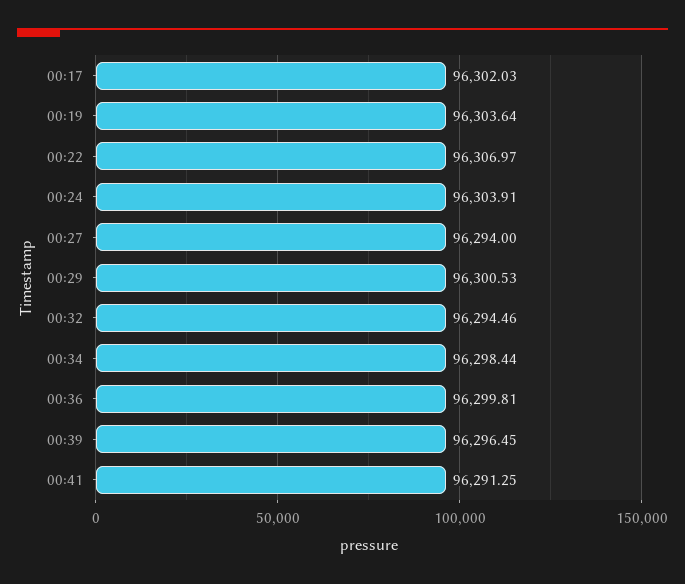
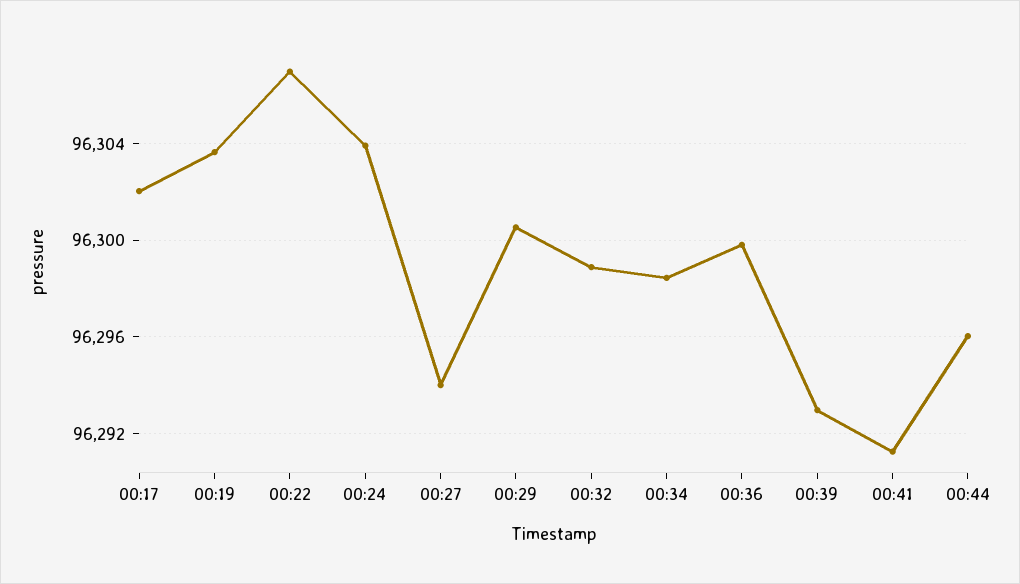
00:32: 96294.46 -> 96299
00:39: 96296.45 -> 96293
00:44: none -> 96296

